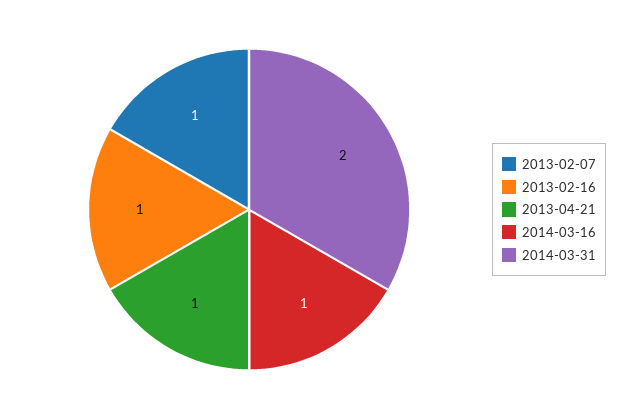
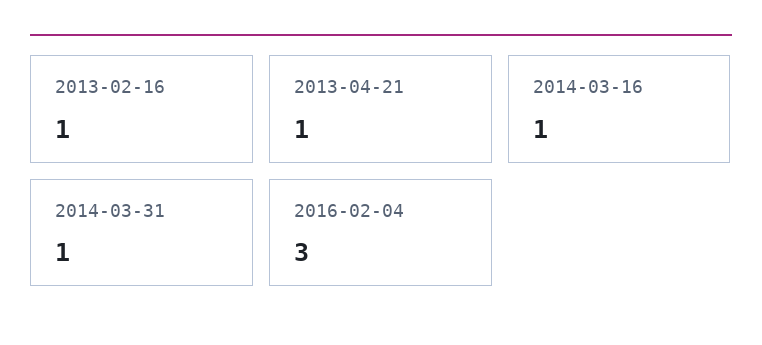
2013-02-07: 1 -> none
2014-03-31: 2 -> 1
2016-02-04: none -> 3

